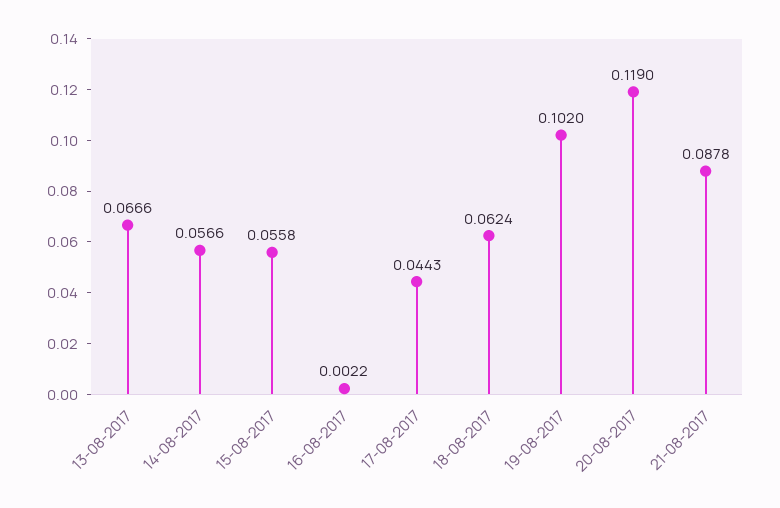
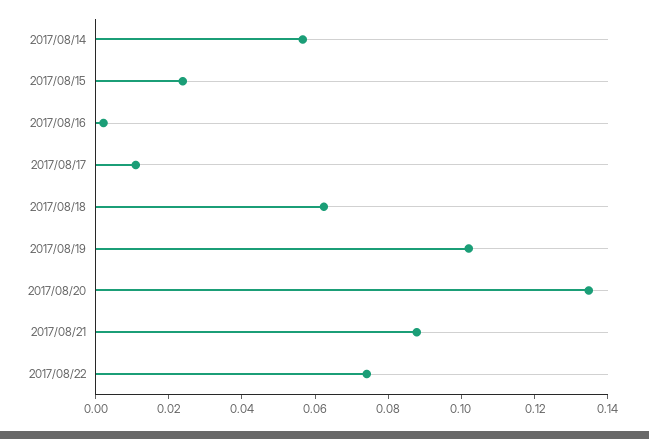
13-08-2017: 0.0666 -> none
15-08-2017: 0.0558 -> 0.025
17-08-2017: 0.0443 -> 0.01
20-08-2017: 0.119 -> 0.135
2017/08/22: none -> 0.075

